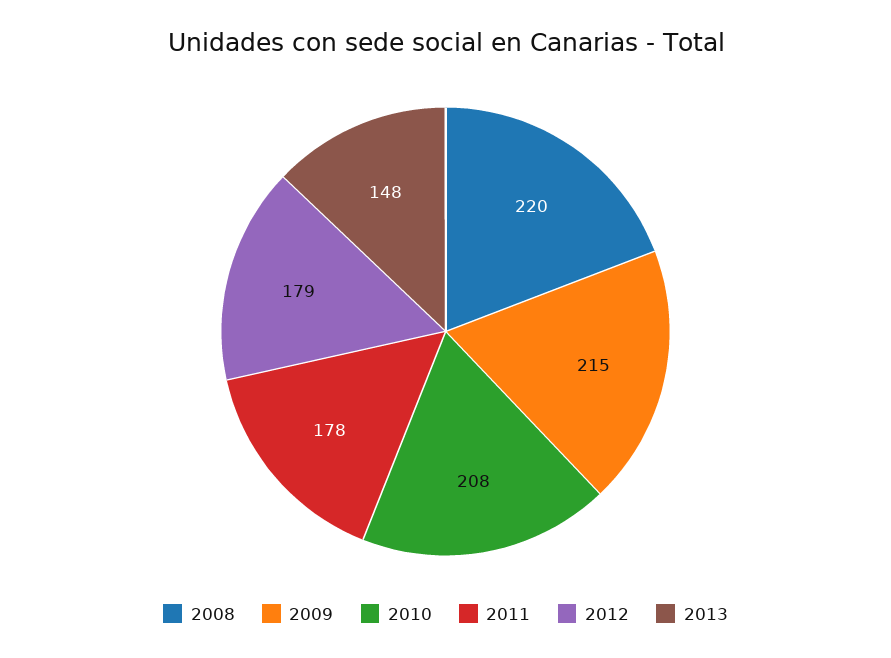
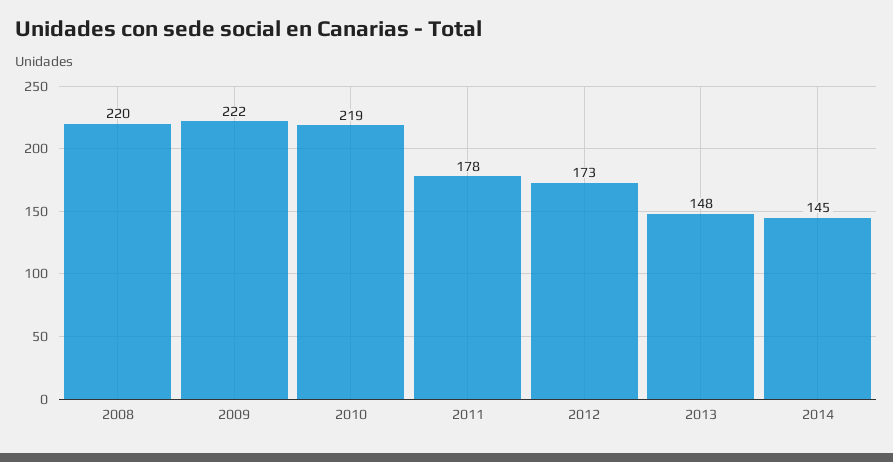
2009: 215 -> 222
2010: 208 -> 219
2012: 179 -> 173
2014: none -> 145

